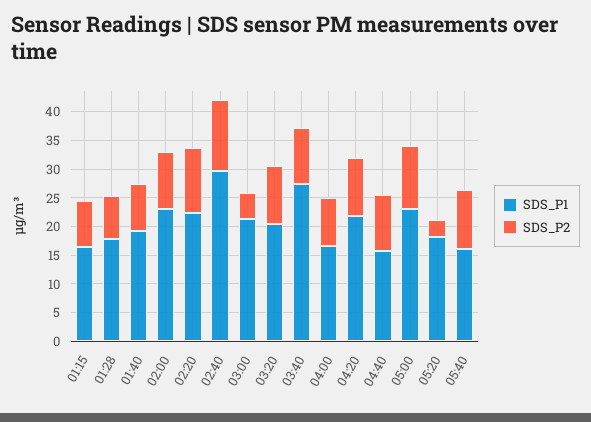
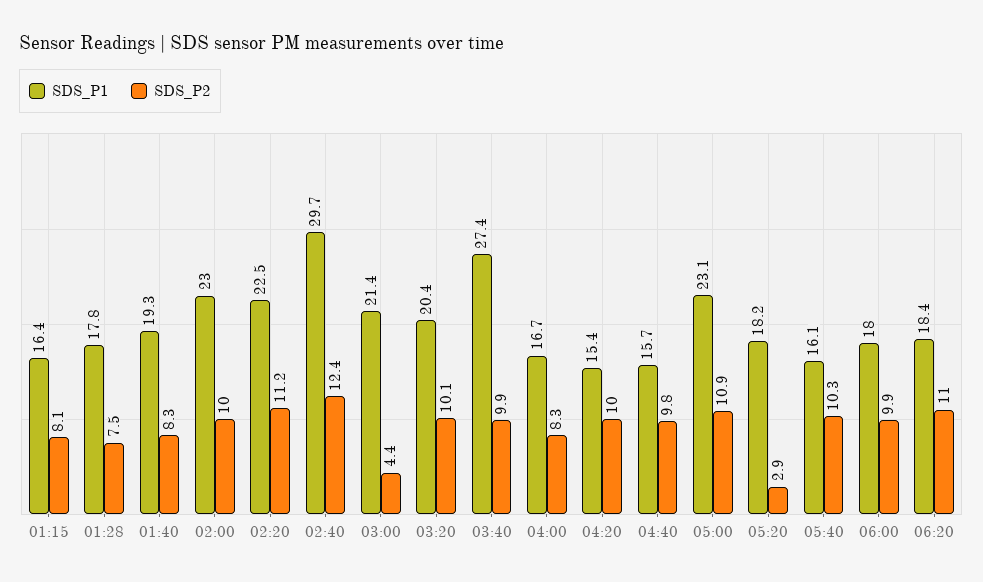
SDS_P1, 04:20: 22.5 -> 15.4
SDS_P1, 06:00: none -> 18
SDS_P2, 06:00: none -> 9.9
SDS_P1, 06:20: none -> 18.4
SDS_P2, 06:20: none -> 11

